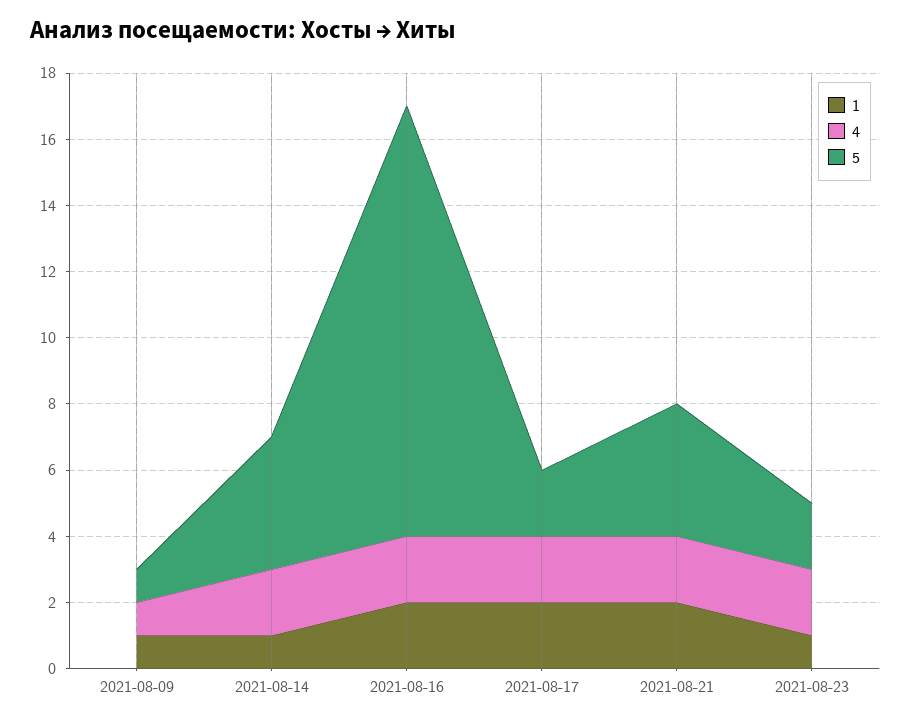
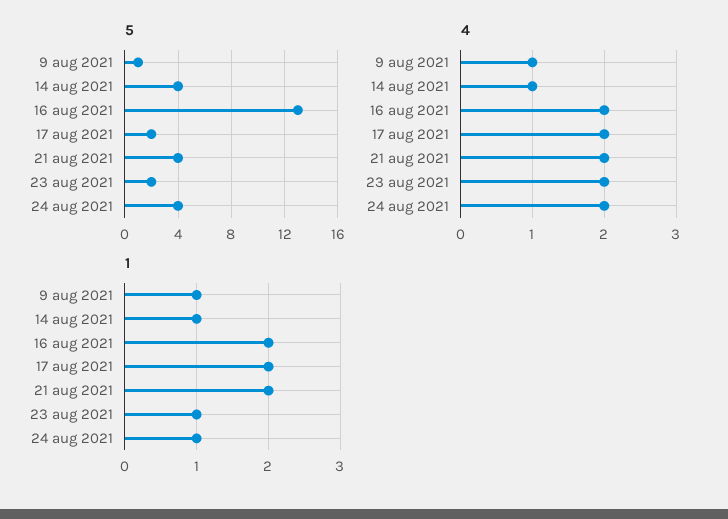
4, 2021-08-14: 2 -> 1
5, 24 aug 2021: none -> 4
4, 24 aug 2021: none -> 2
1, 24 aug 2021: none -> 1

